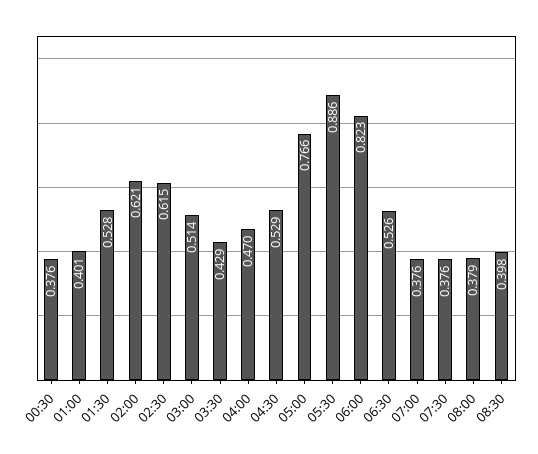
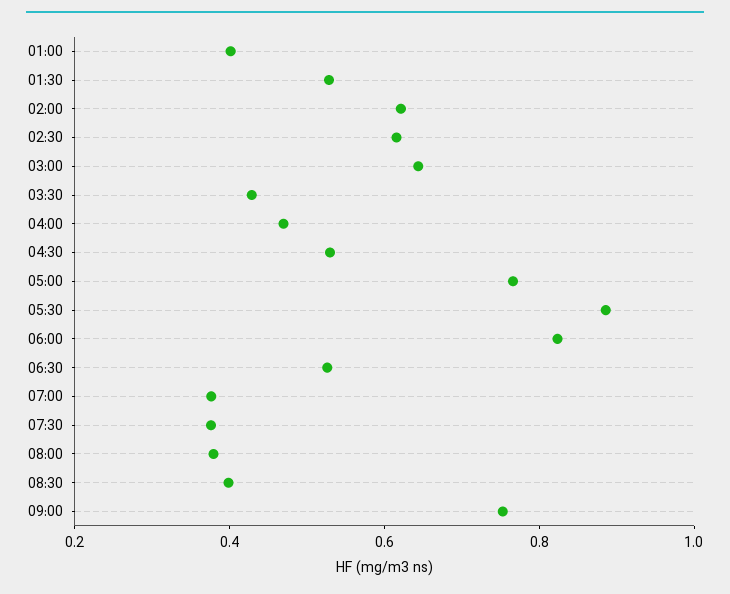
00:30: 0.376 -> none
03:00: 0.514 -> 0.65
09:00: none -> 0.75

